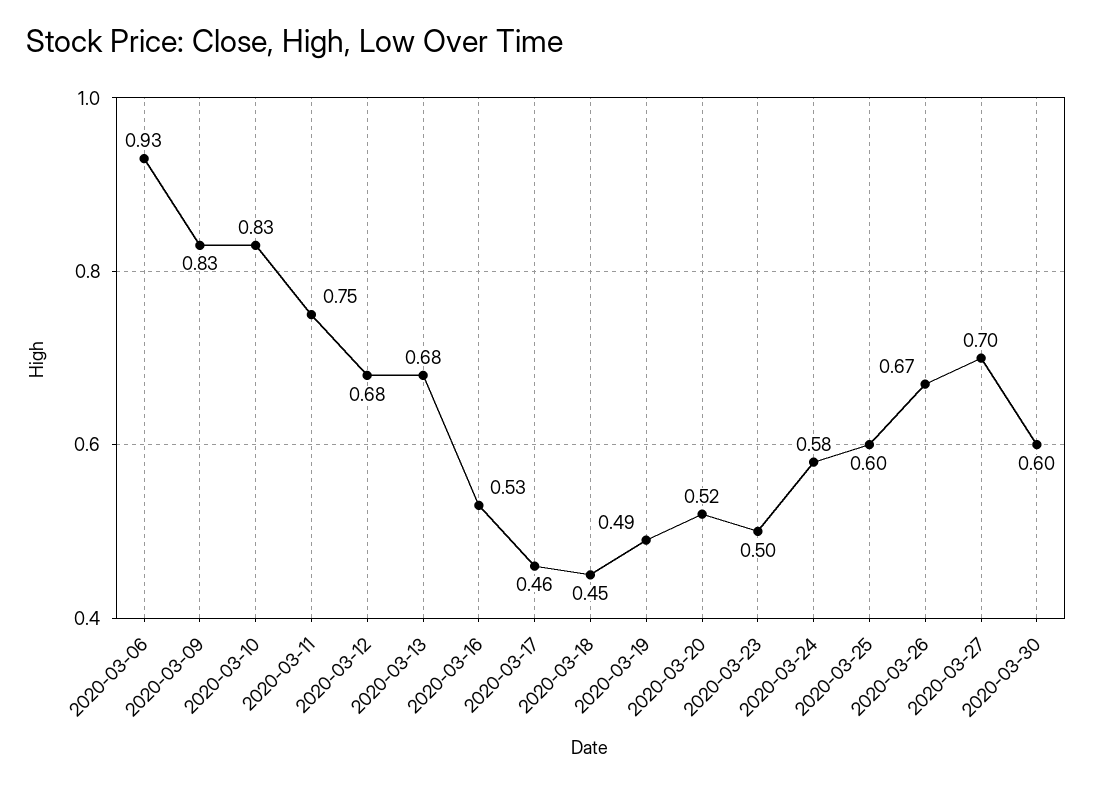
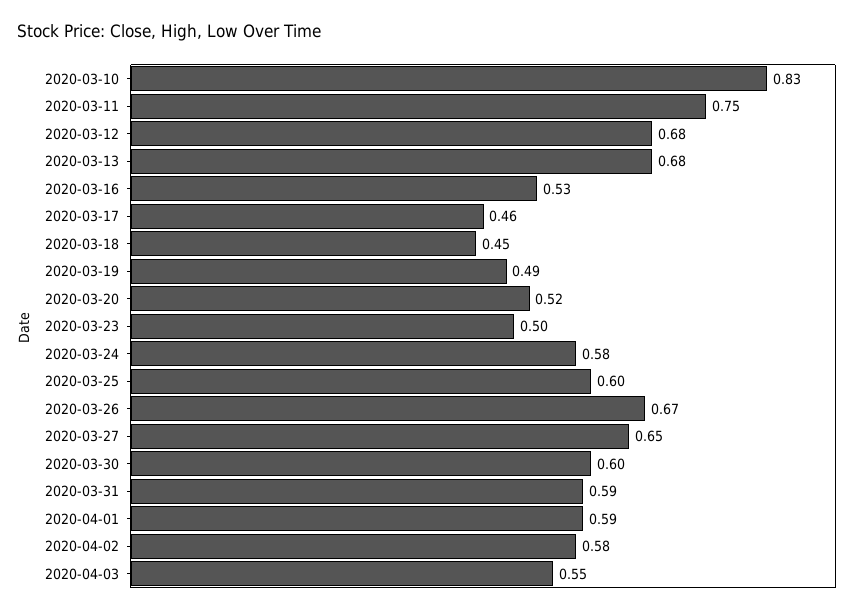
2020-03-06: 0.93 -> none
2020-03-09: 0.83 -> none
2020-03-27: 0.7 -> 0.65
2020-03-31: none -> 0.59
2020-04-01: none -> 0.59
2020-04-02: none -> 0.58
2020-04-03: none -> 0.55

